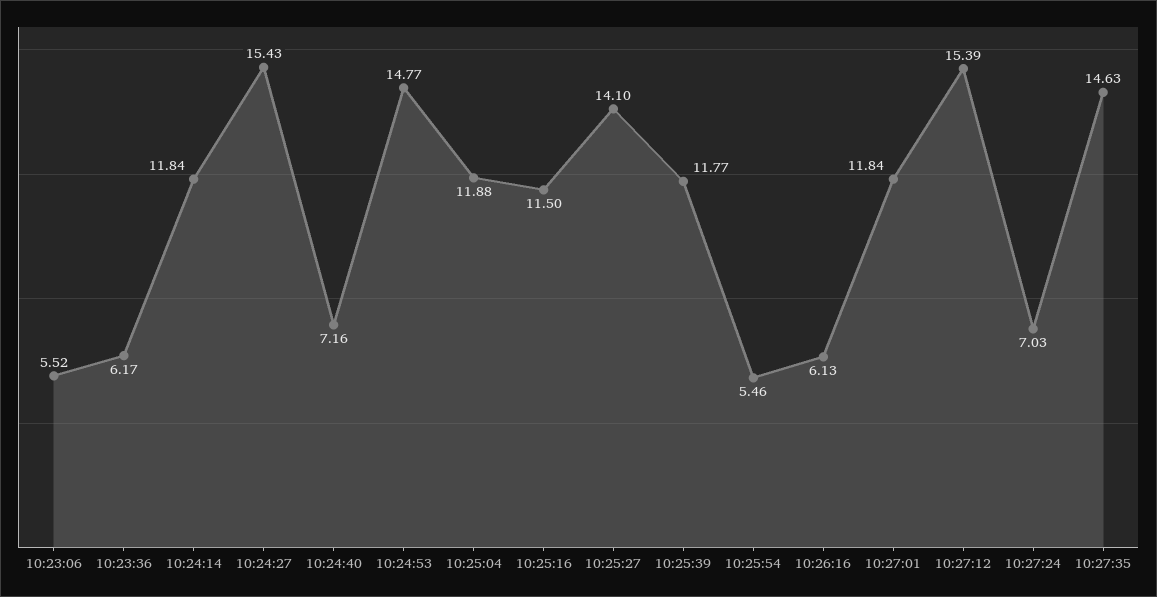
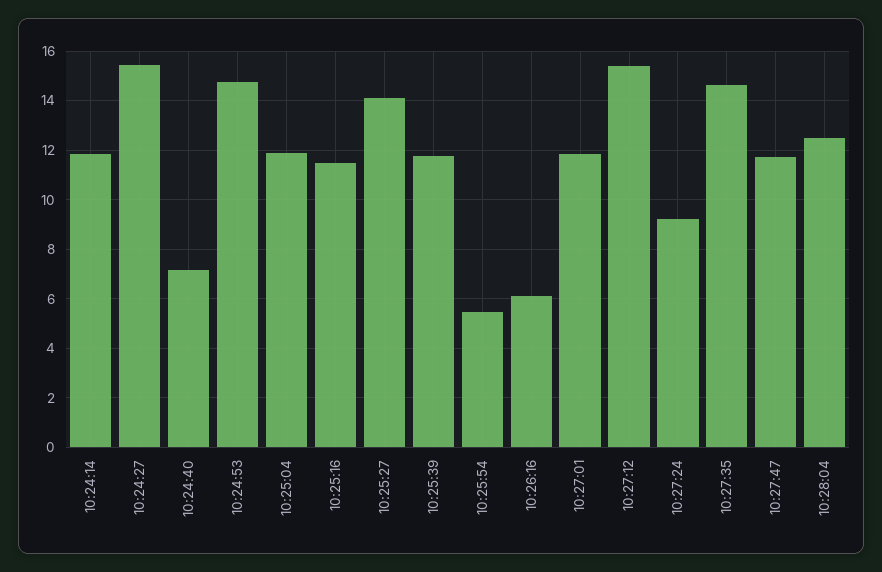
10:23:06: 5.52 -> none
10:23:36: 6.17 -> none
10:27:24: 7.03 -> 9.25
10:27:47: none -> 11.75
10:28:04: none -> 12.5

